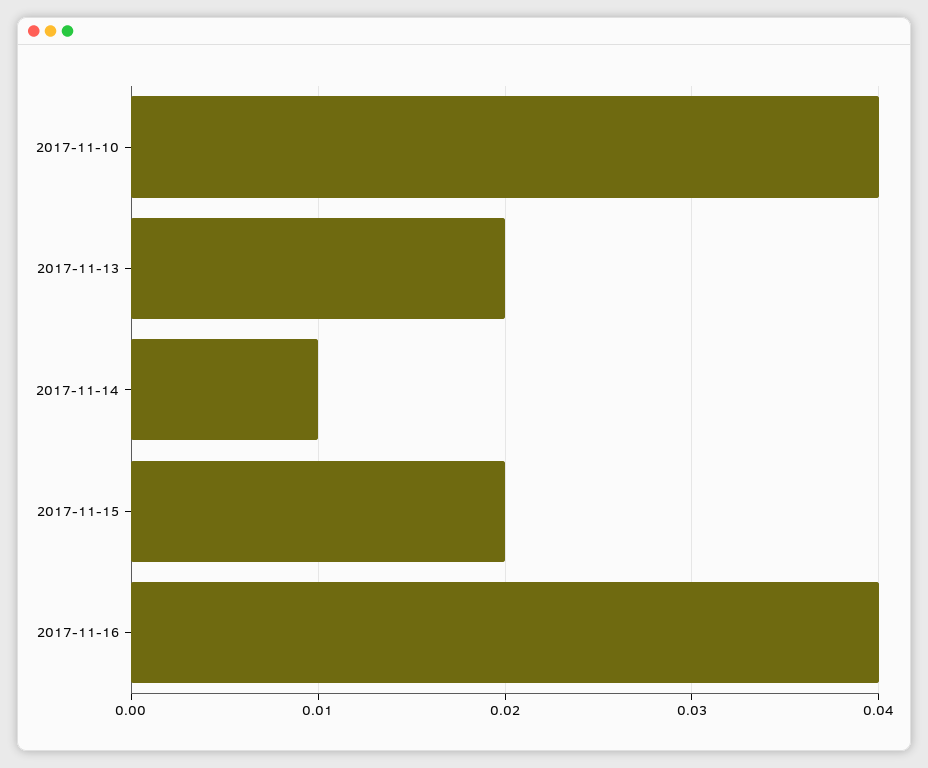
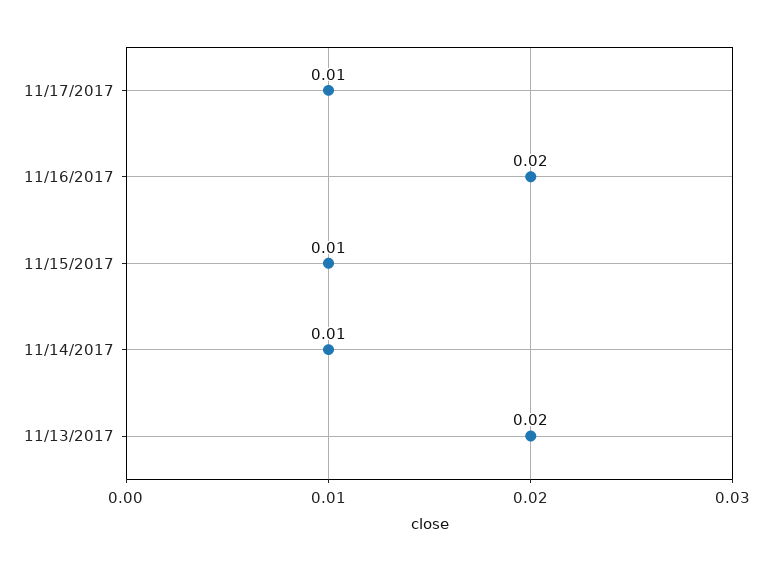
2017-11-10: 0.04 -> none
2017-11-15: 0.02 -> 0.01
2017-11-16: 0.04 -> 0.02
11/17/2017: none -> 0.01

